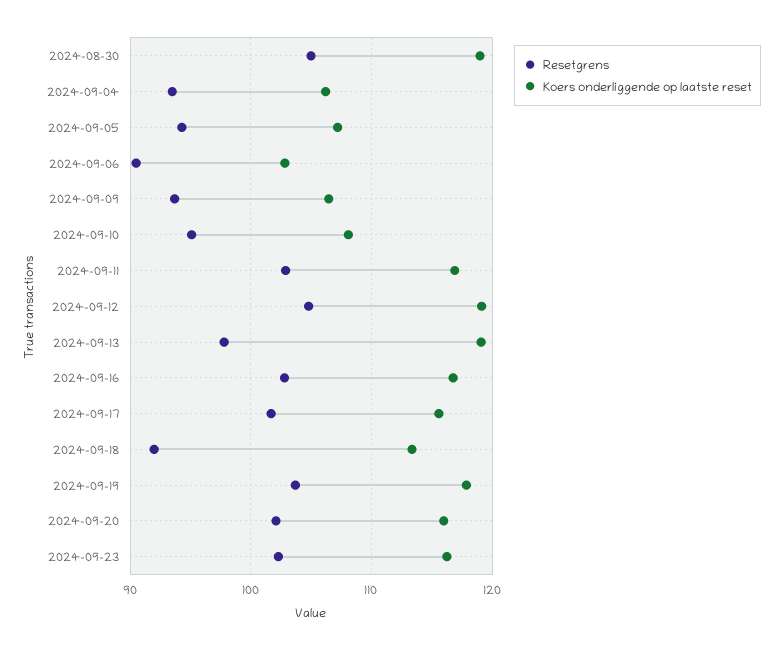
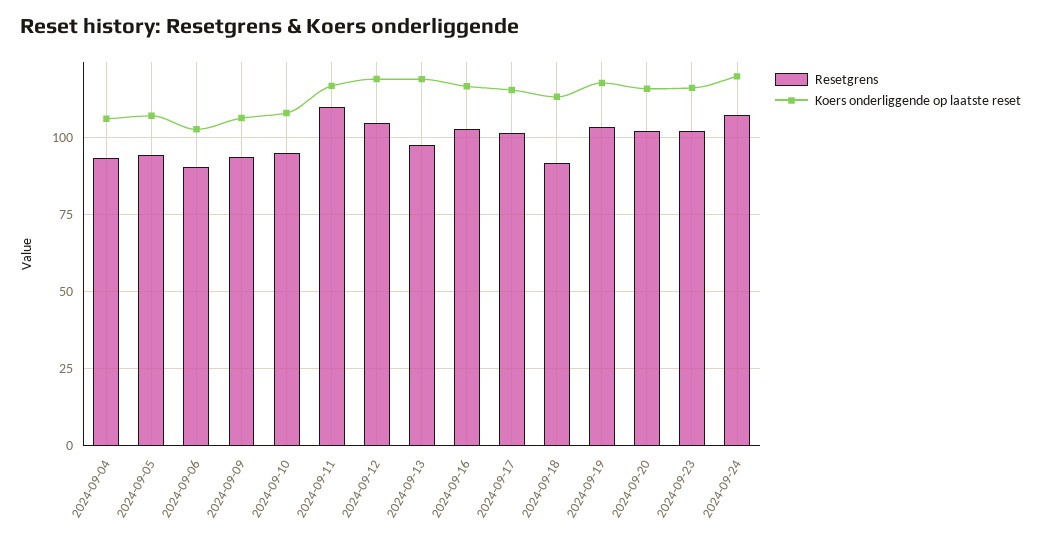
Resetgrens, 2024-08-30: 105 -> none
Koers onderliggende op laatste reset, 2024-08-30: 119 -> none
Resetgrens, 2024-09-11: 103 -> 110
Resetgrens, 2024-09-24: none -> 107.5
Koers onderliggende op laatste reset, 2024-09-24: none -> 120

